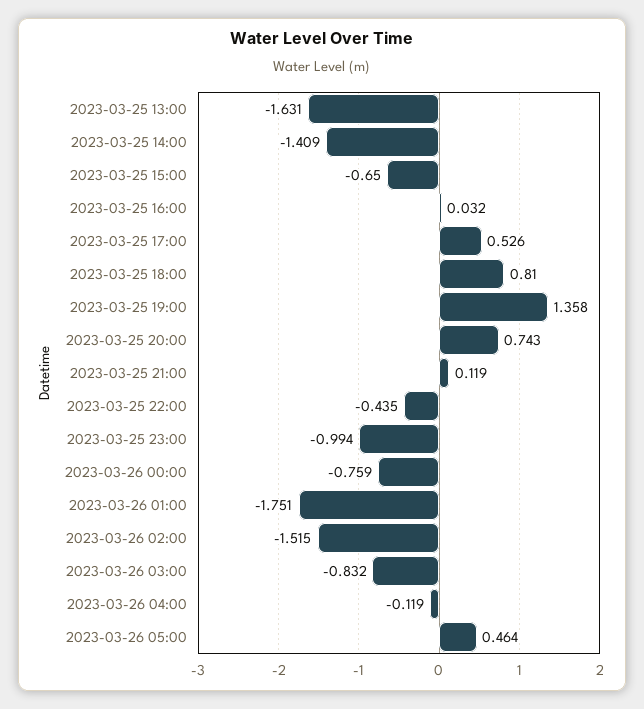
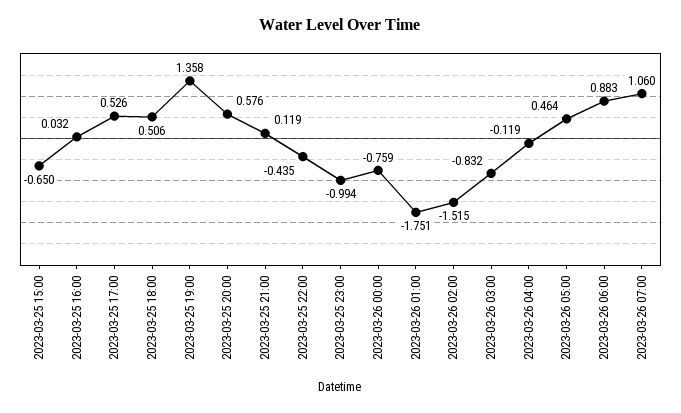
2023-03-25 13:00: -1.631 -> none
2023-03-25 14:00: -1.409 -> none
2023-03-25 18:00: 0.81 -> 0.506
2023-03-25 20:00: 0.743 -> 0.576
2023-03-26 06:00: none -> 0.883
2023-03-26 07:00: none -> 1.06

